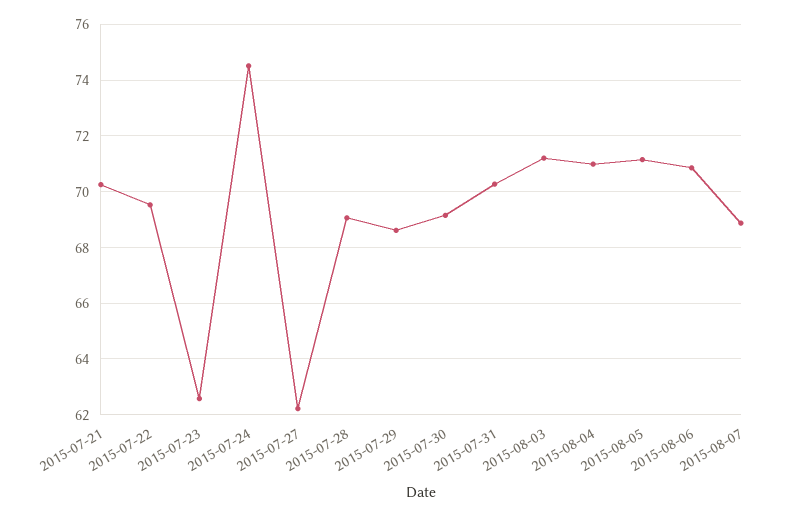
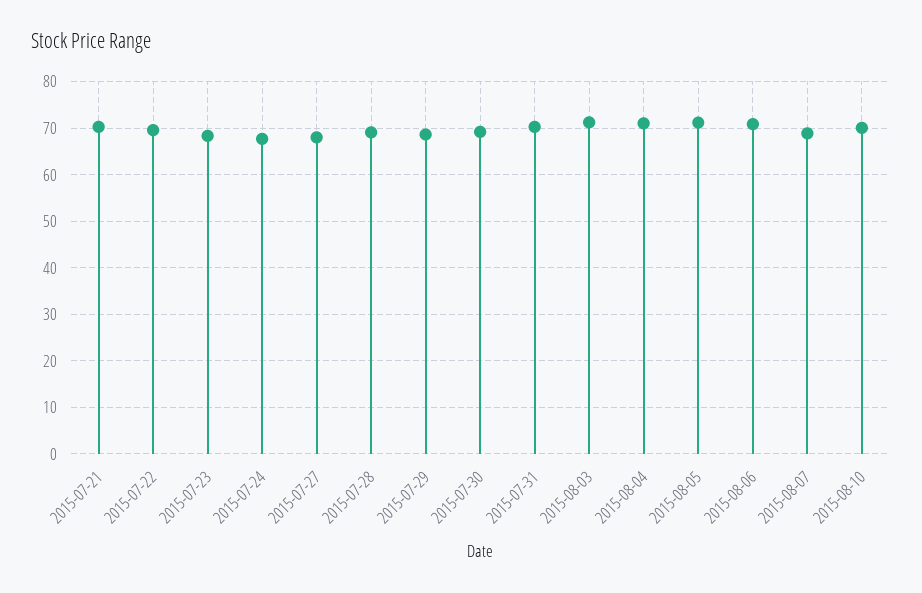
2015-07-23: 62.5 -> 68
2015-07-24: 74.5 -> 68
2015-07-27: 62.25 -> 68
2015-08-10: none -> 70

